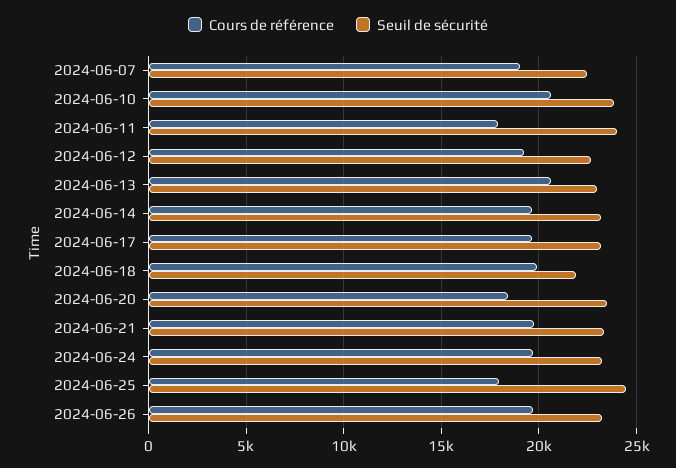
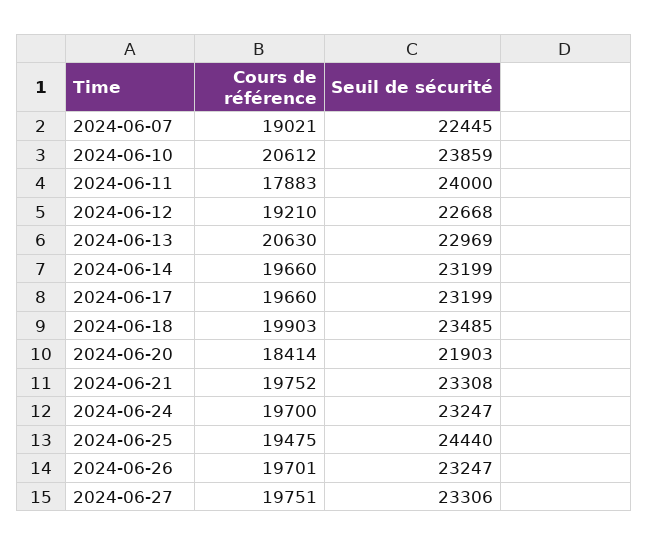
Seuil de sécurité, 2024-06-18: 22000 -> 23485
Seuil de sécurité, 2024-06-20: 23500 -> 21903
Cours de référence, 2024-06-25: 18000 -> 19475
Cours de référence, 2024-06-27: none -> 19751
Seuil de sécurité, 2024-06-27: none -> 23306

